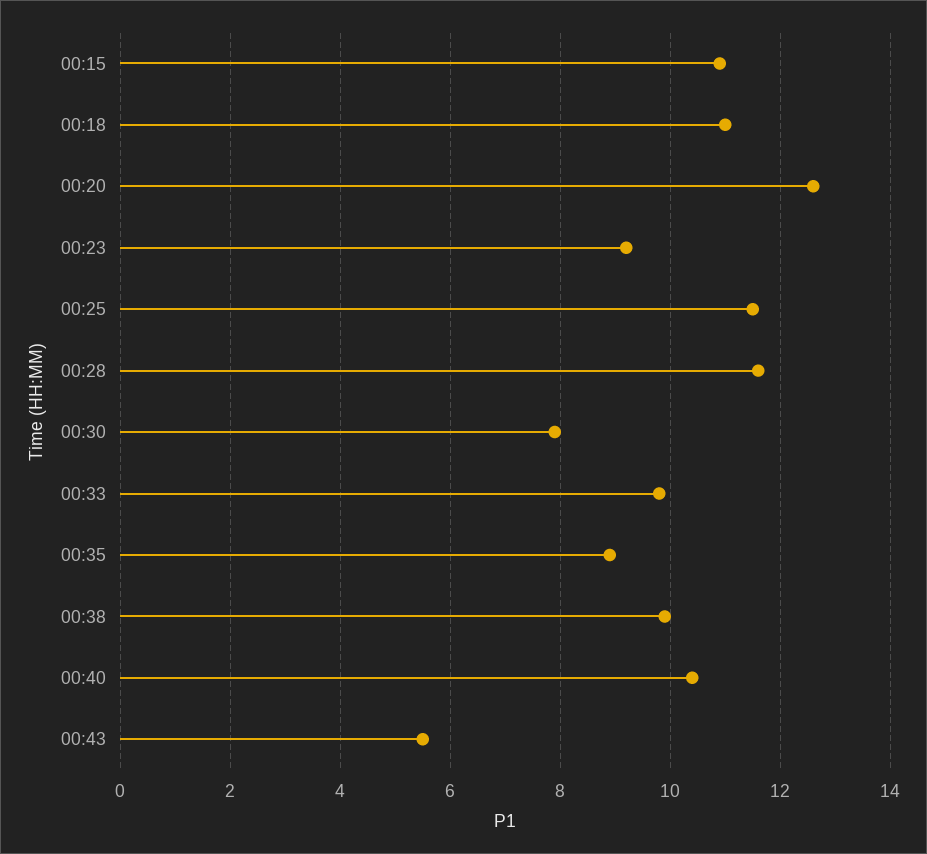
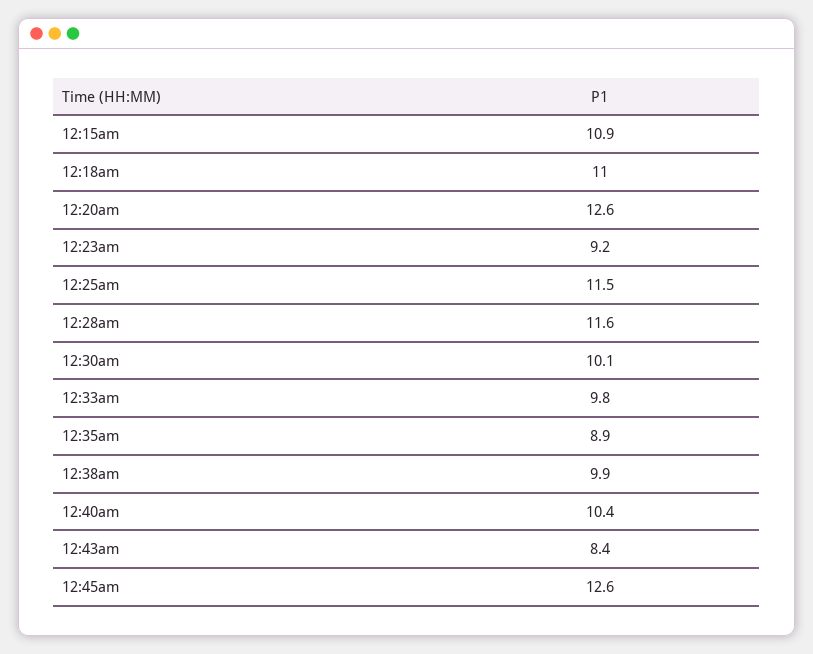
00:30: 8 -> 10.1
00:43: 5.5 -> 8.4
12:45am: none -> 12.6

